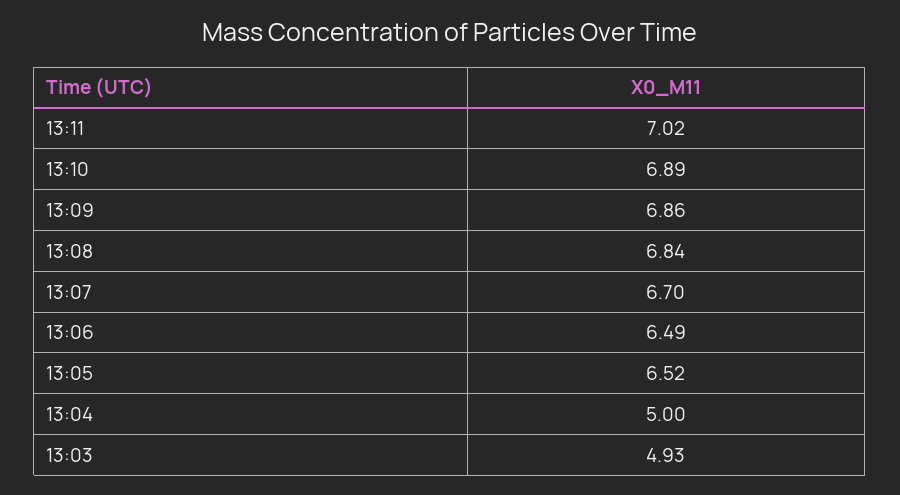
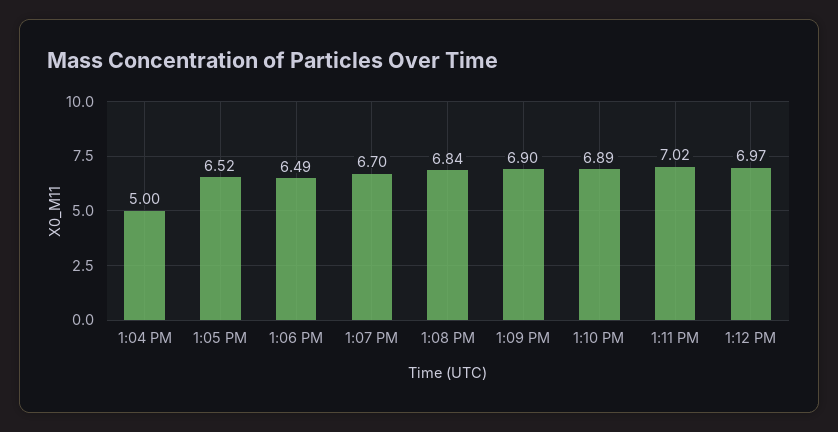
13:09: 6.86 -> 6.9
13:03: 4.93 -> none
1:12 PM: none -> 6.97

